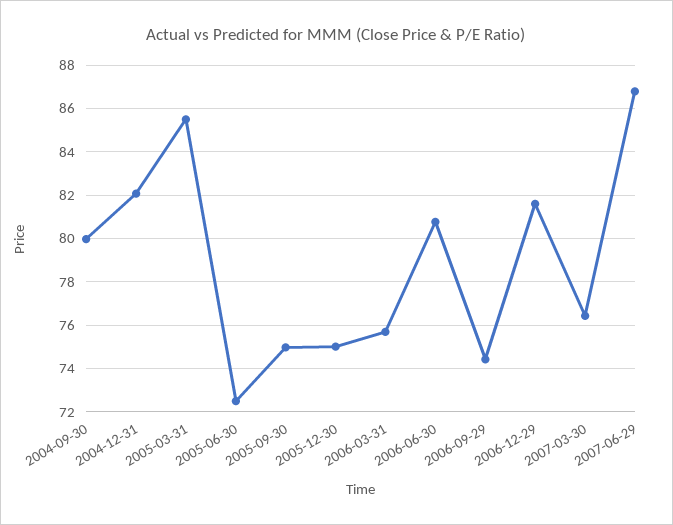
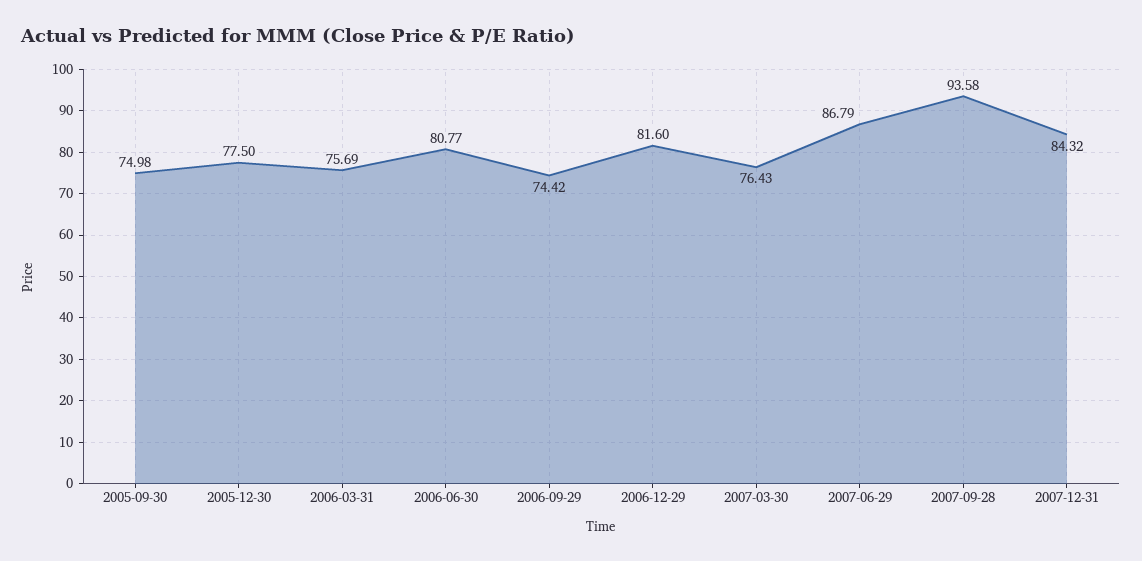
2004-09-30: 80 -> none
2004-12-31: 82 -> none
2005-03-31: 85.5 -> none
2005-06-30: 72.5 -> none
2005-12-30: 75 -> 77.5
2007-09-28: none -> 93.58
2007-12-31: none -> 84.32

